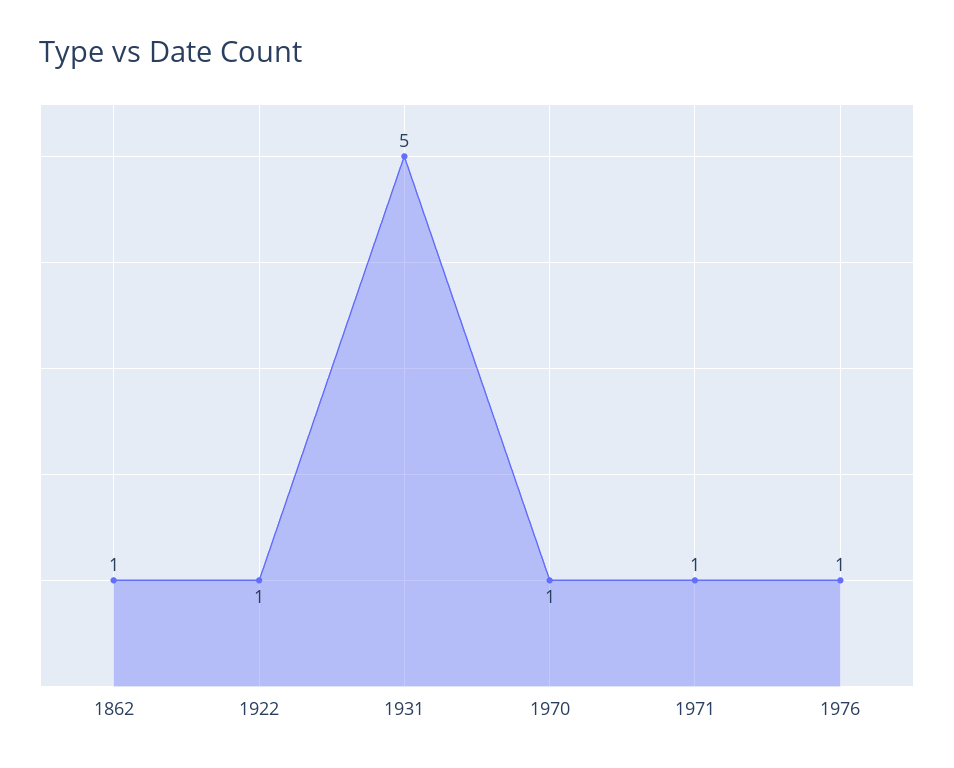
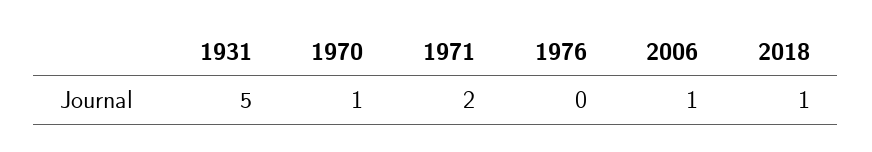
1862: 1 -> none
1922: 1 -> none
1971: 1 -> 2
1976: 1 -> 0
2006: none -> 1
2018: none -> 1

